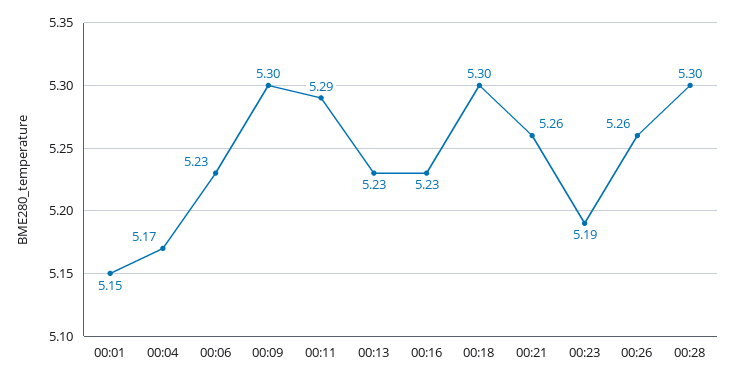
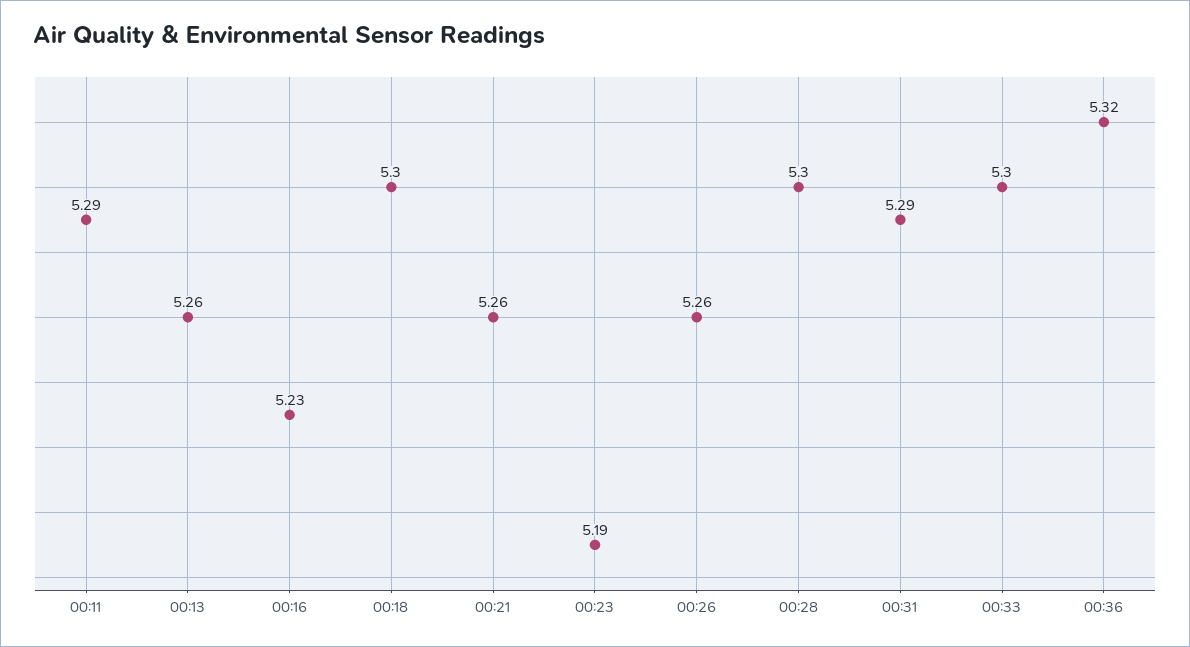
00:01: 5.15 -> none
00:04: 5.17 -> none
00:06: 5.23 -> none
00:09: 5.3 -> none
00:13: 5.23 -> 5.26
00:31: none -> 5.29
00:33: none -> 5.3
00:36: none -> 5.32

